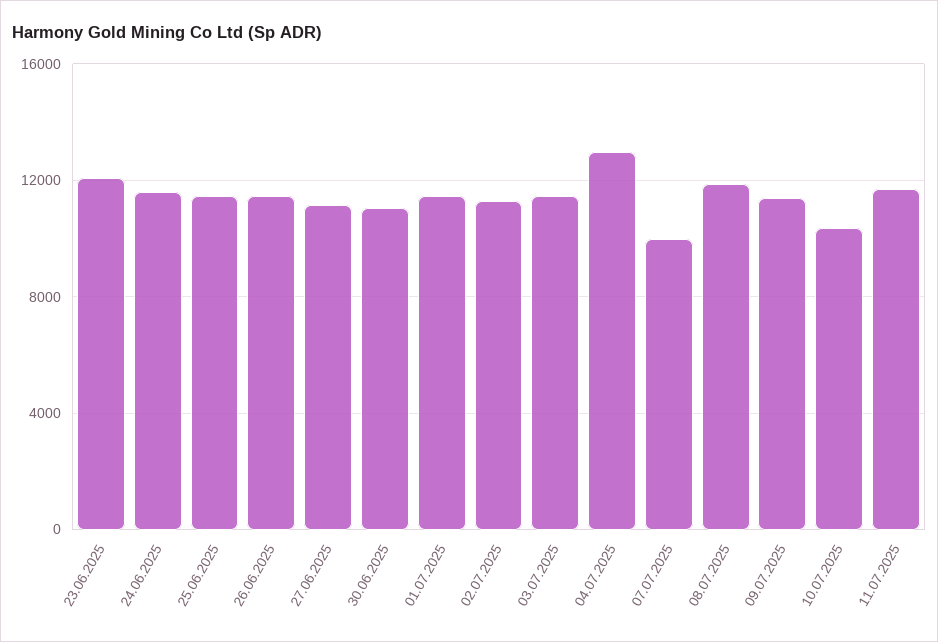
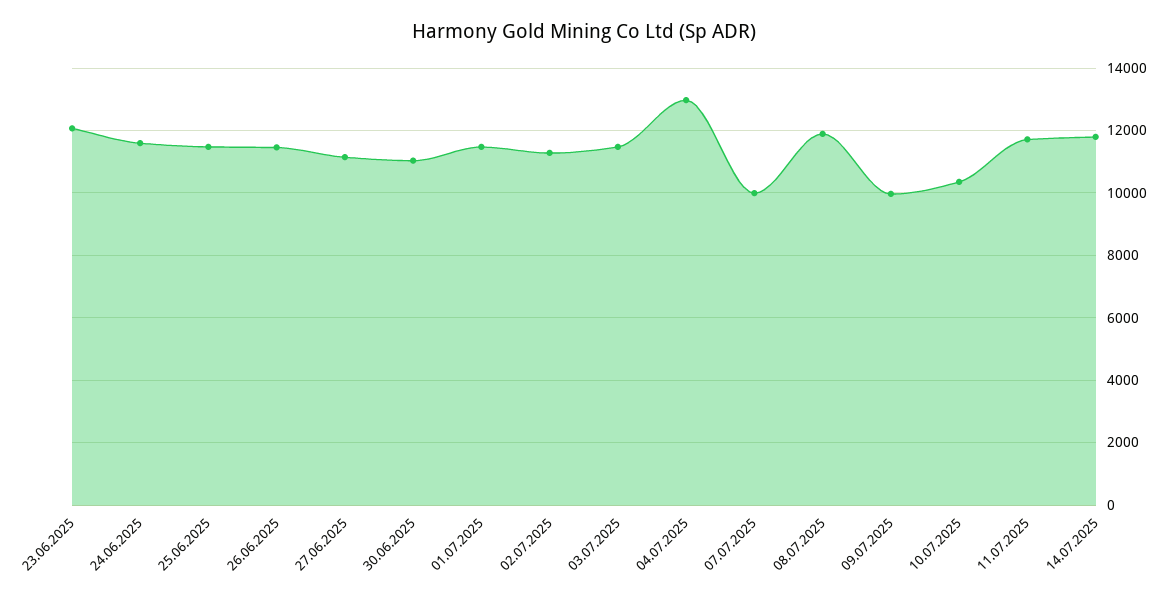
09.07.2025: 11500 -> 10000
14.07.2025: none -> 11800

